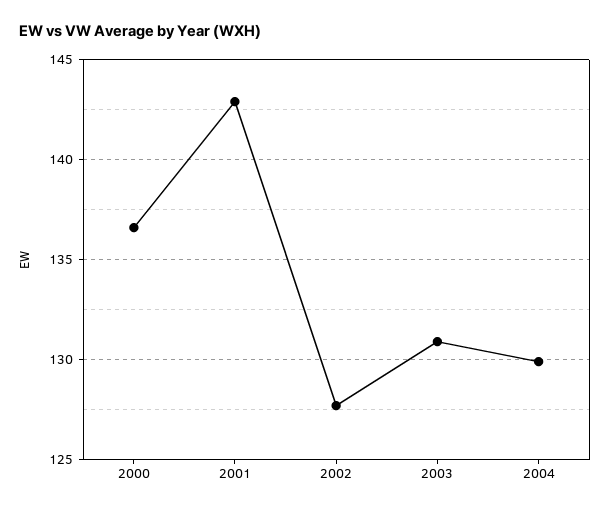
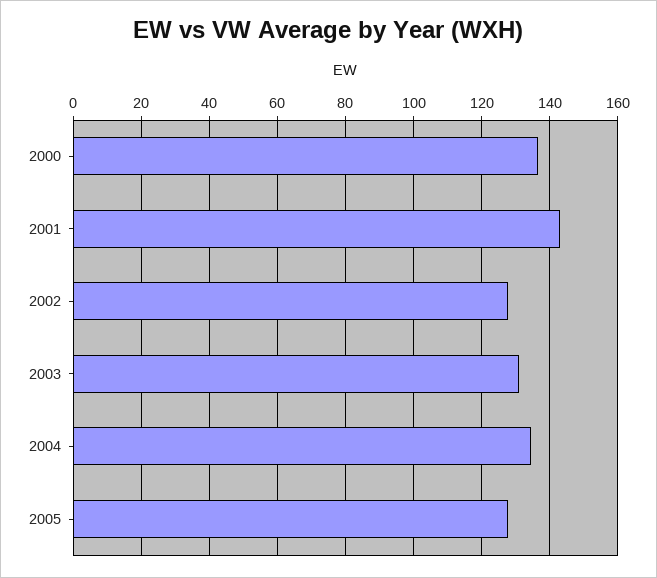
2004: 130 -> 134
2005: none -> 128

